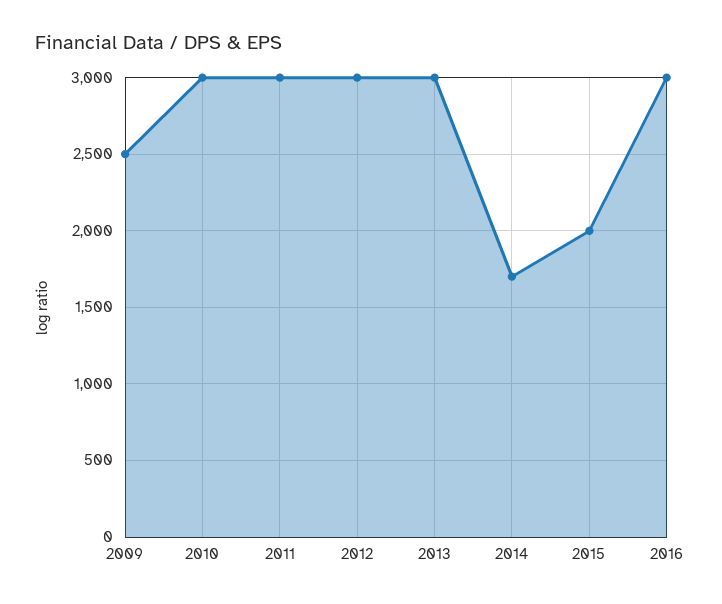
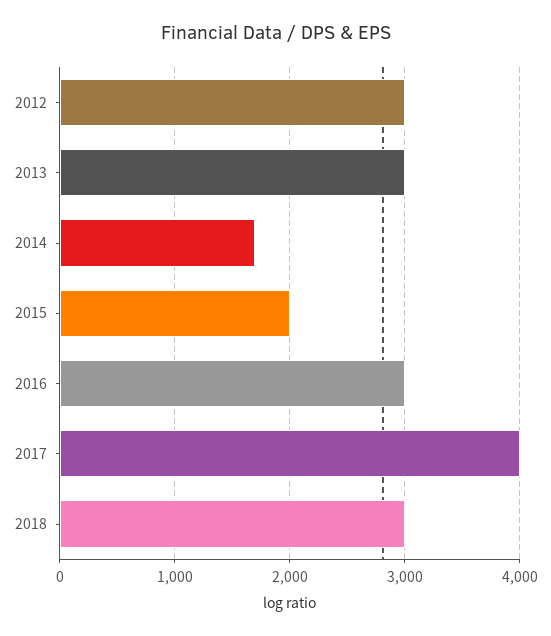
2009: 2500 -> none
2010: 3000 -> none
2011: 3000 -> none
2017: none -> 4000
2018: none -> 3000

